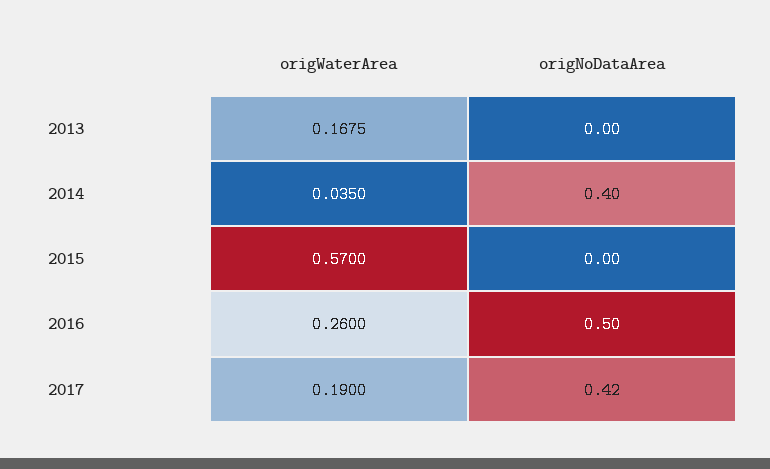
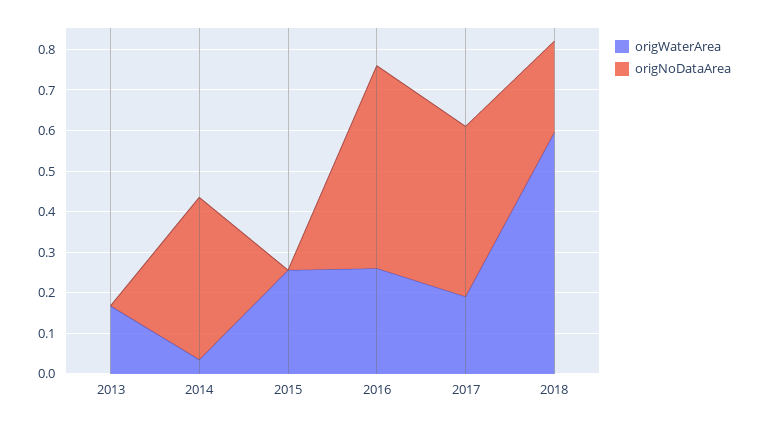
origWaterArea, 2015: 0.57 -> 0.26
origWaterArea, 2018: none -> 0.6
origNoDataArea, 2018: none -> 0.22

